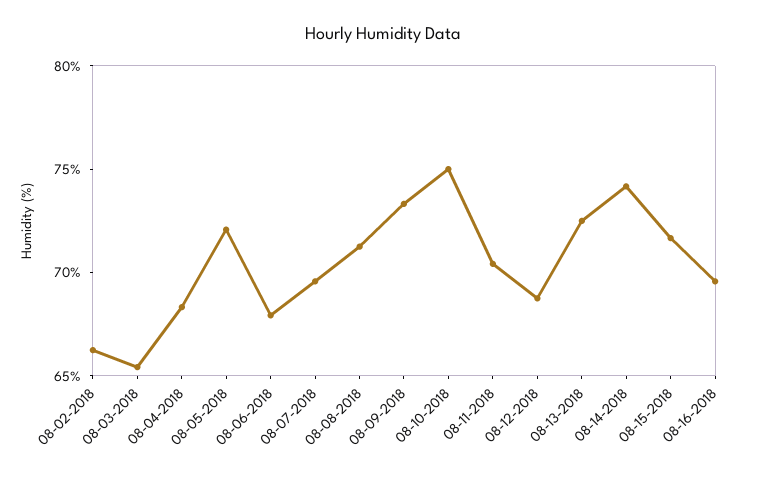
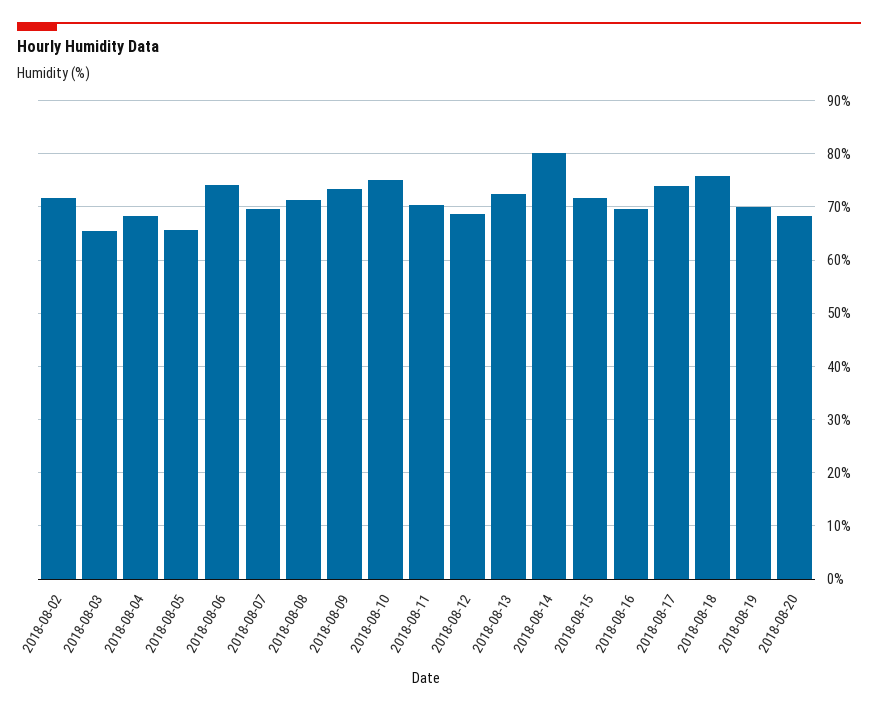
08-02-2018: 66 -> 72
08-05-2018: 72 -> 66
08-06-2018: 68 -> 74
08-14-2018: 74 -> 80
2018-08-17: none -> 74
2018-08-18: none -> 76
2018-08-19: none -> 70
2018-08-20: none -> 68

